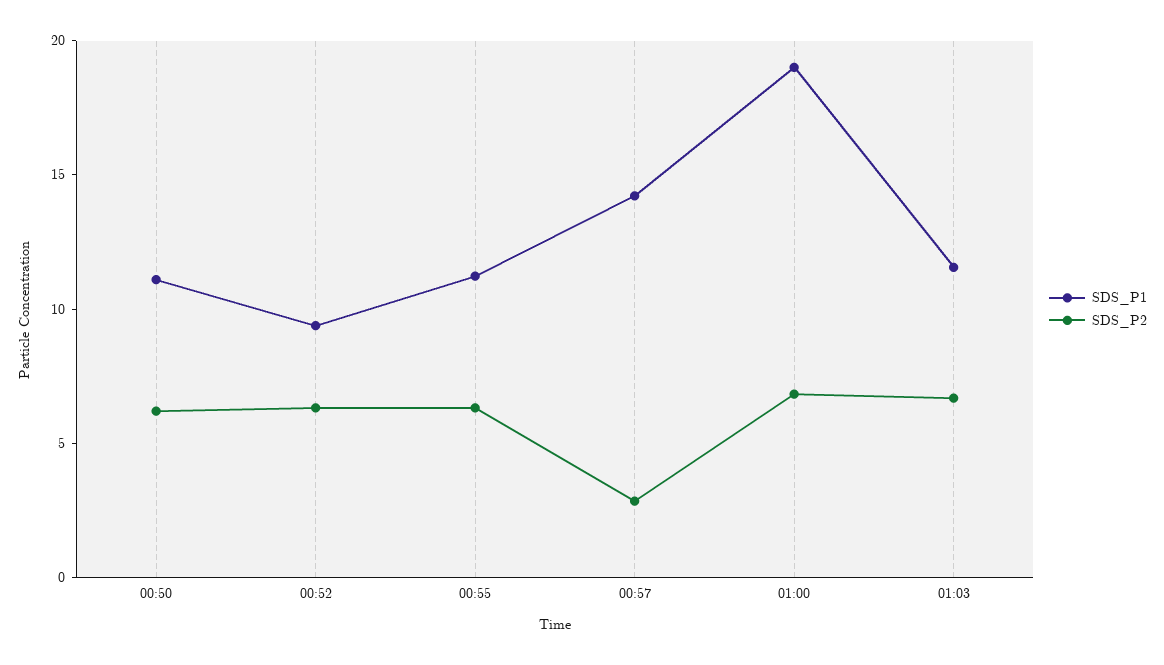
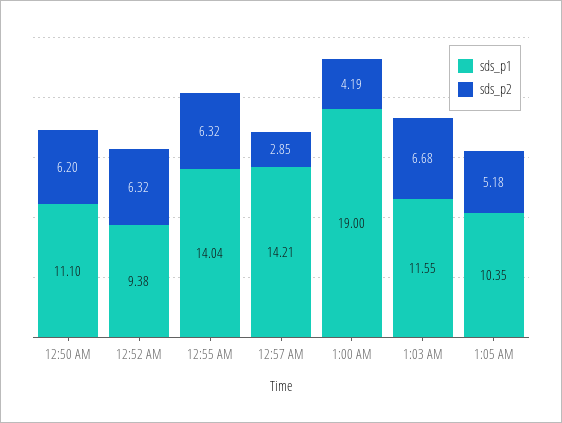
SDS_P1, 00:55: 11 -> 14.04
SDS_P2, 01:00: 7 -> 4.19
SDS_P1, 1:05 AM: none -> 10.35
SDS_P2, 1:05 AM: none -> 5.18

